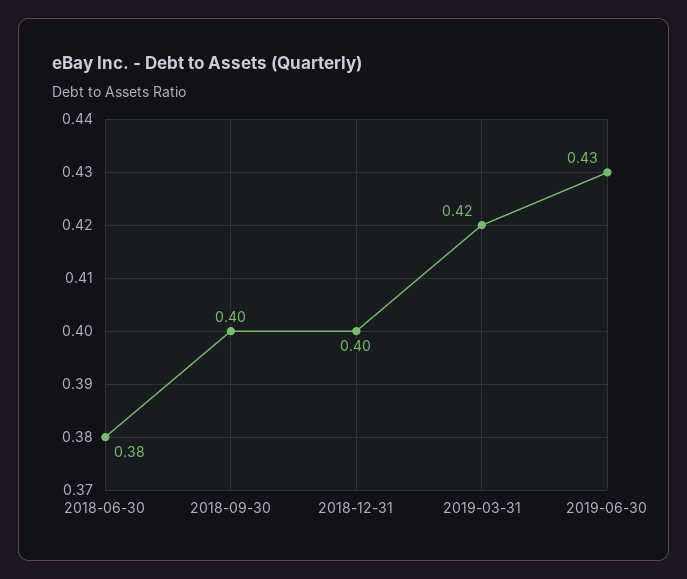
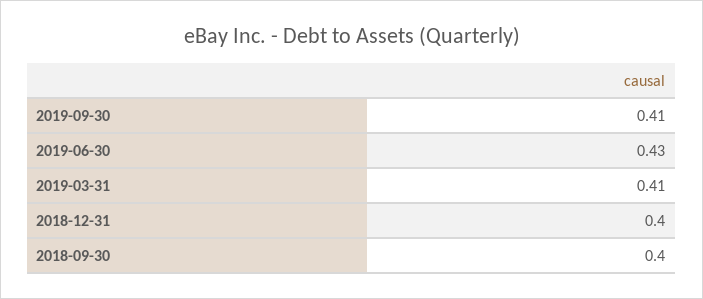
2018-06-30: 0.38 -> none
2019-03-31: 0.42 -> 0.41
2019-09-30: none -> 0.41

